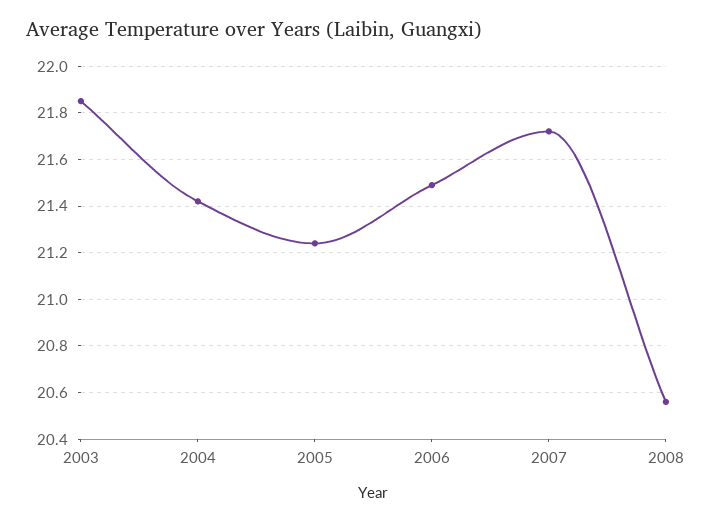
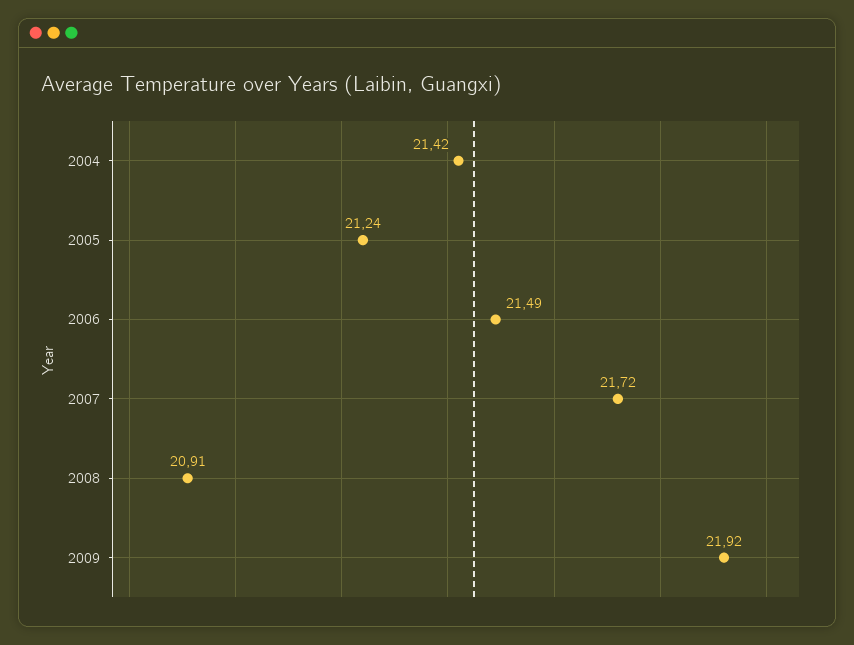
2003: 21.85 -> none
2008: 20.55 -> 20.91
2009: none -> 21.92

